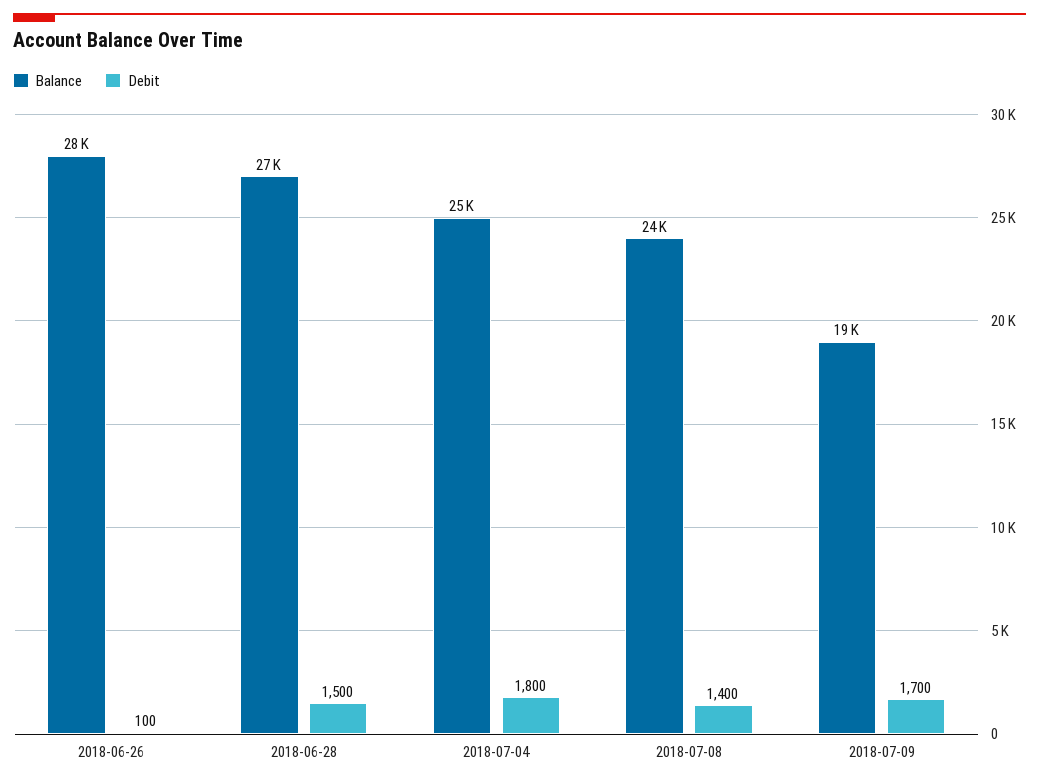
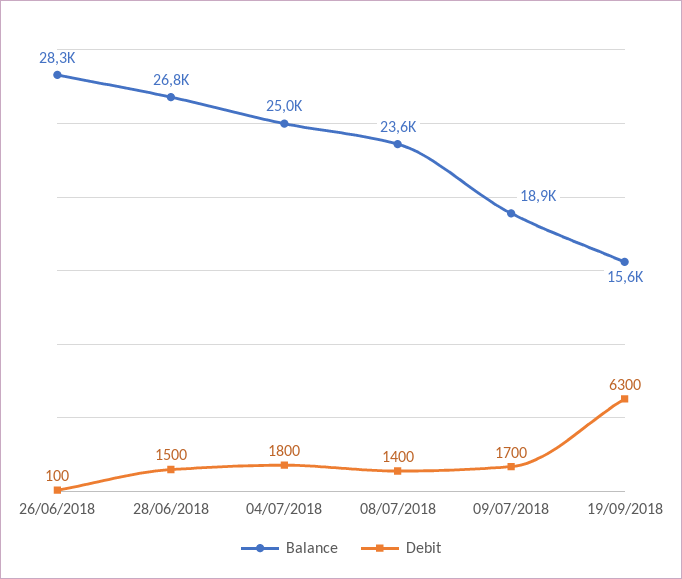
Balance, 19/09/2018: none -> 15600
Debit, 19/09/2018: none -> 6300

